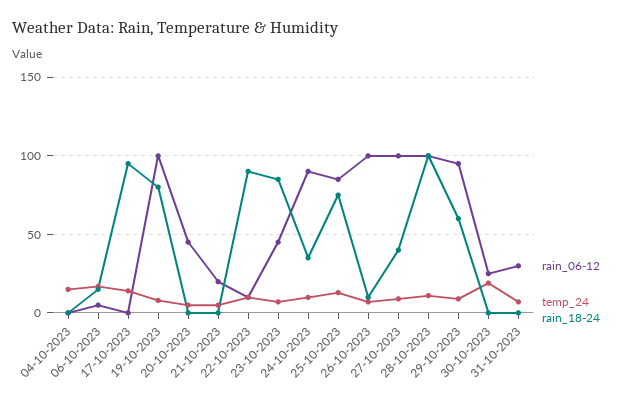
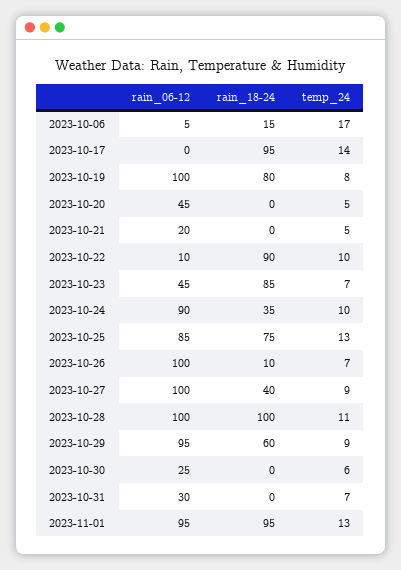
rain_06-12, 04-10-2023: 0 -> none
temp_24, 04-10-2023: 15 -> none
rain_18-24, 04-10-2023: 0 -> none
temp_24, 30-10-2023: 20 -> 6
rain_06-12, 2023-11-01: none -> 95
rain_18-24, 2023-11-01: none -> 95
temp_24, 2023-11-01: none -> 13

